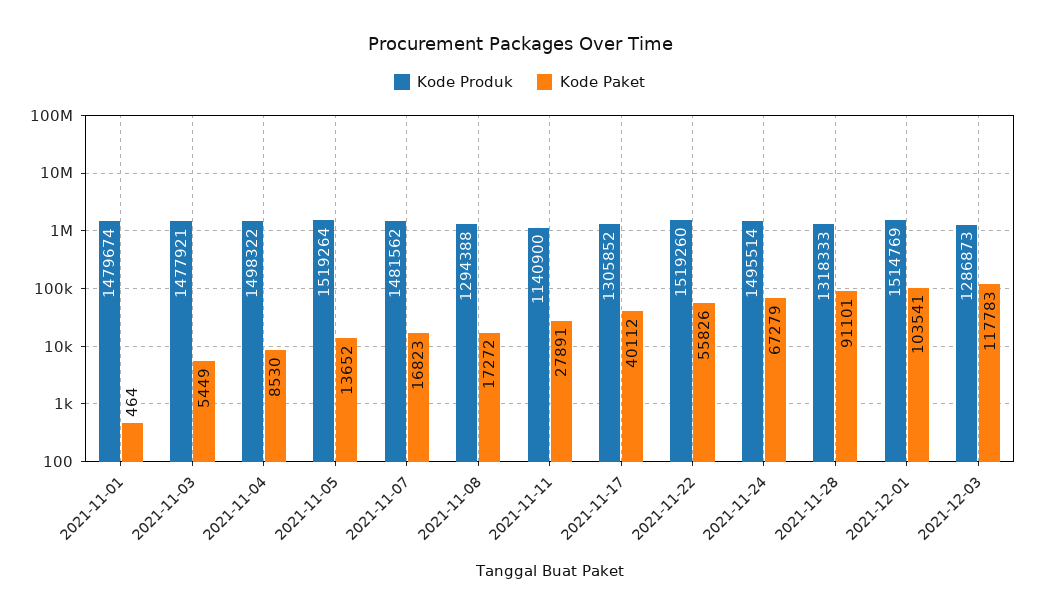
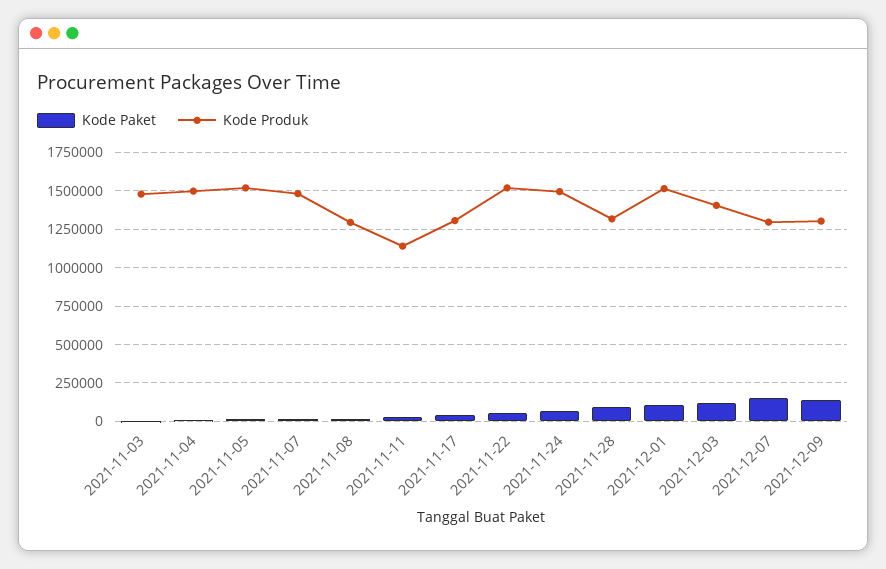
Kode Produk, 2021-11-01: 1479674 -> none
Kode Paket, 2021-11-01: 464 -> none
Kode Produk, 2021-12-03: 1286873 -> 1400000
Kode Paket, 2021-12-07: none -> 150000
Kode Produk, 2021-12-07: none -> 1300000
Kode Paket, 2021-12-09: none -> 150000
Kode Produk, 2021-12-09: none -> 1300000

